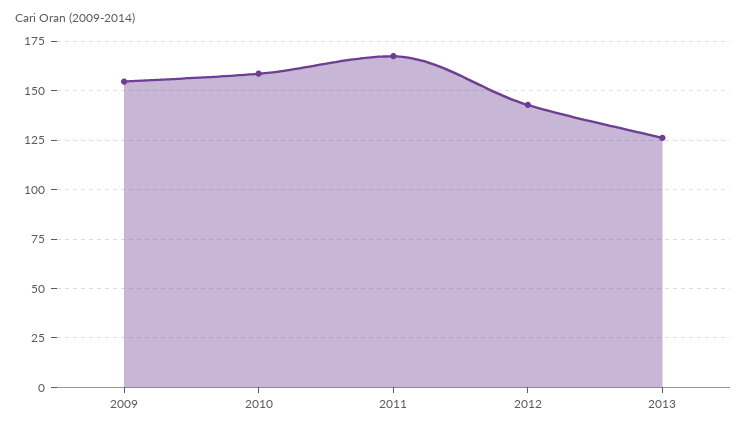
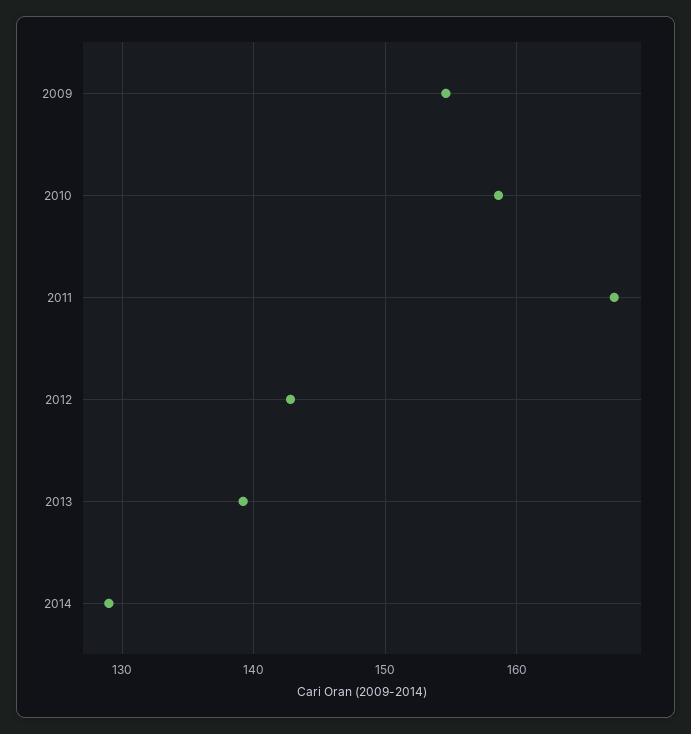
2013: 125 -> 139
2014: none -> 129

